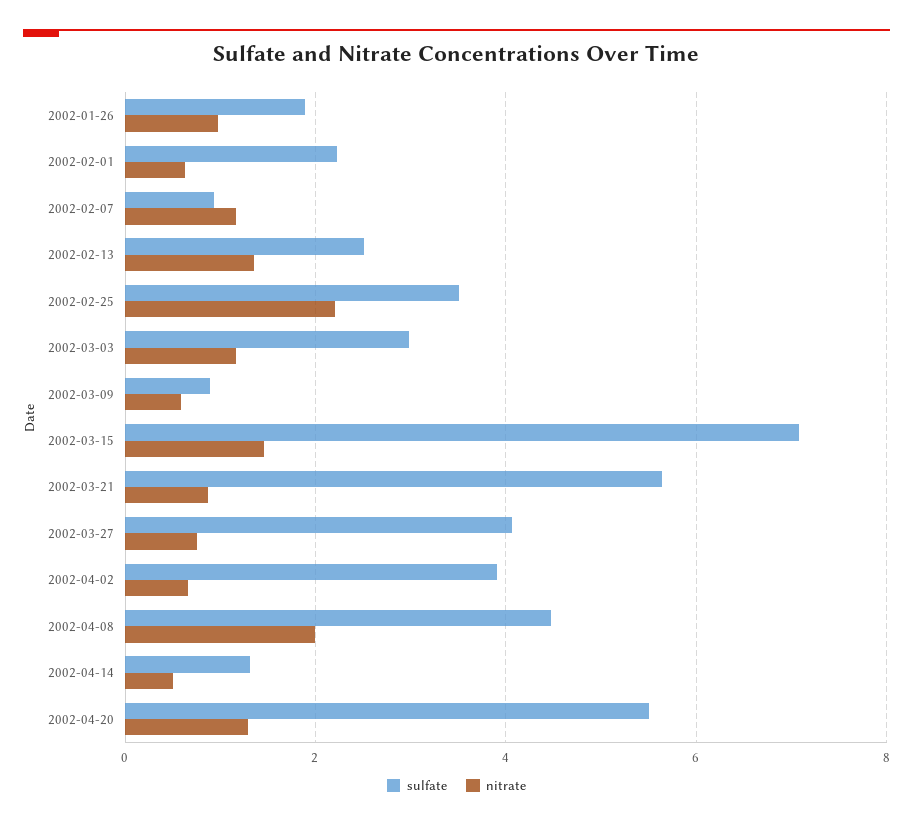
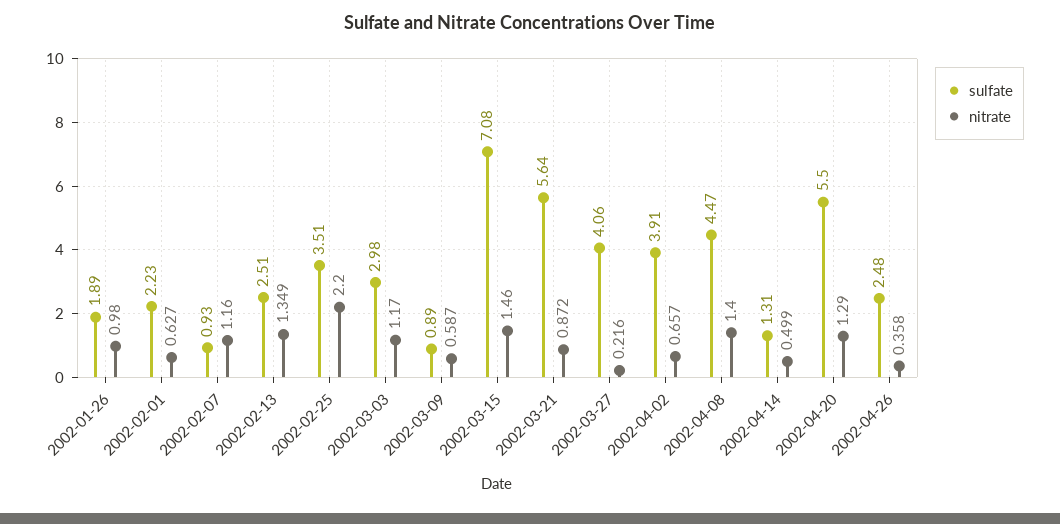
nitrate, 2002-03-27: 0.8 -> 0.216
nitrate, 2002-04-08: 2 -> 1.4
sulfate, 2002-04-26: none -> 2.48
nitrate, 2002-04-26: none -> 0.358

